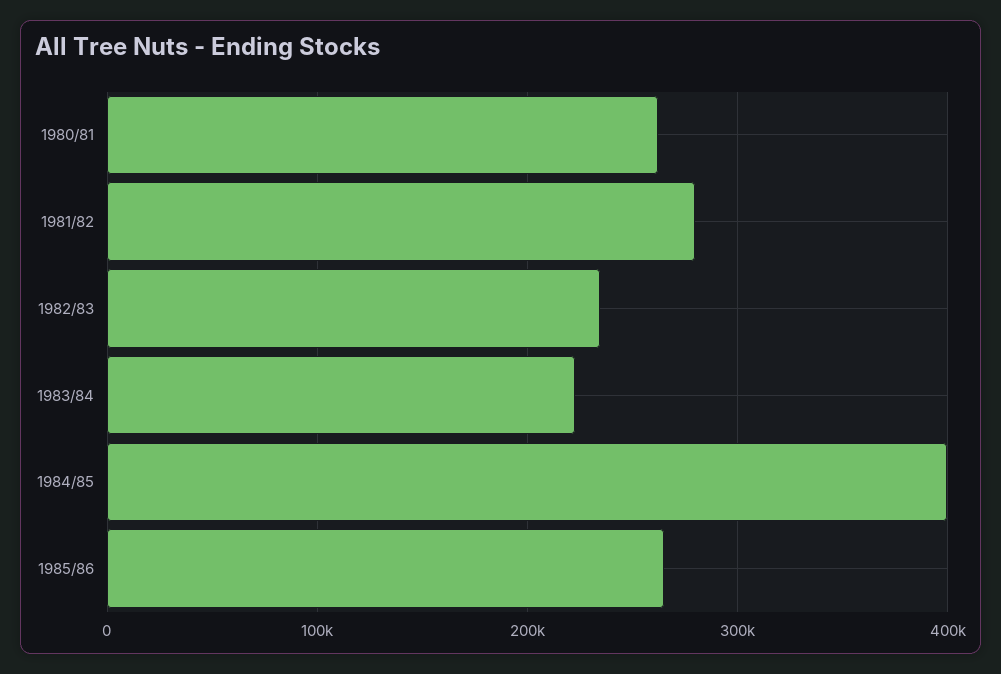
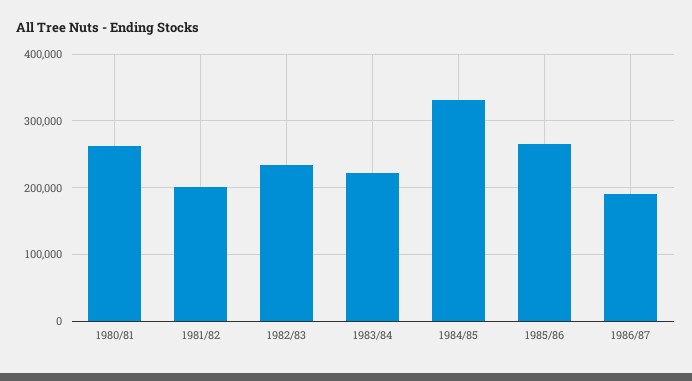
1981/82: 280000 -> 200000
1984/85: 400000 -> 330000
1986/87: none -> 190000

